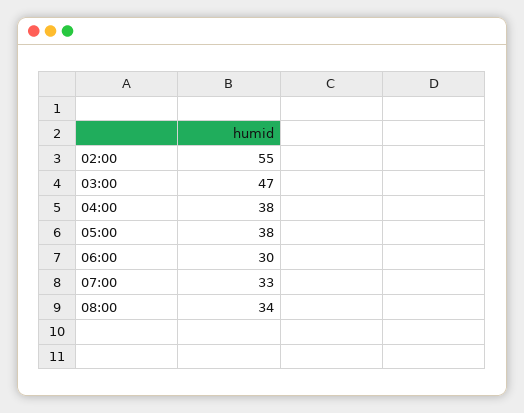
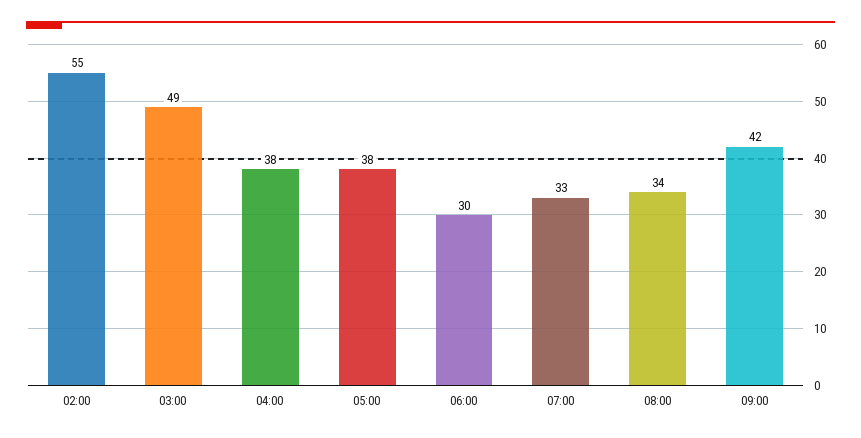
03:00: 47 -> 49
09:00: none -> 42

